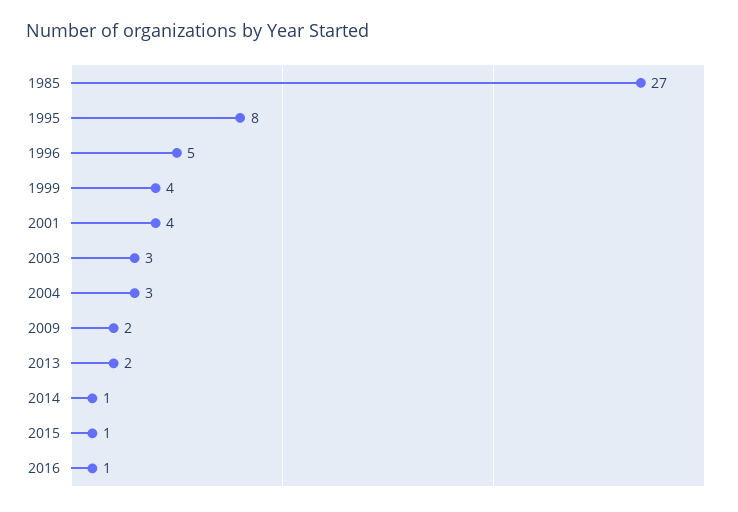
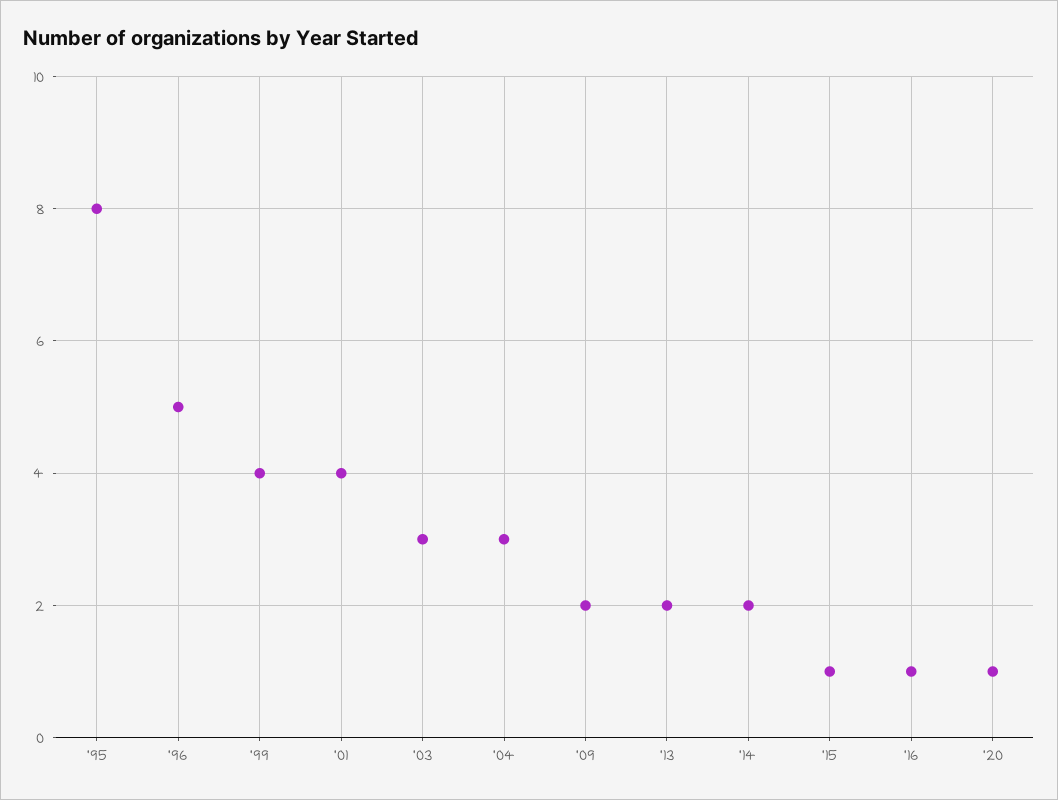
1985: 27 -> none
2014: 1 -> 2
'20: none -> 1

